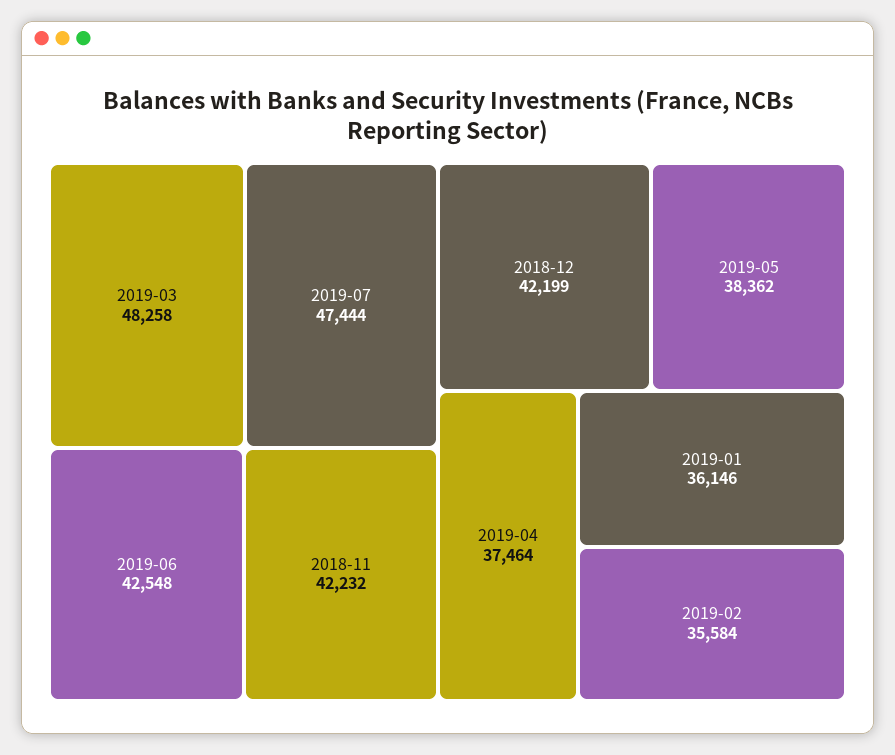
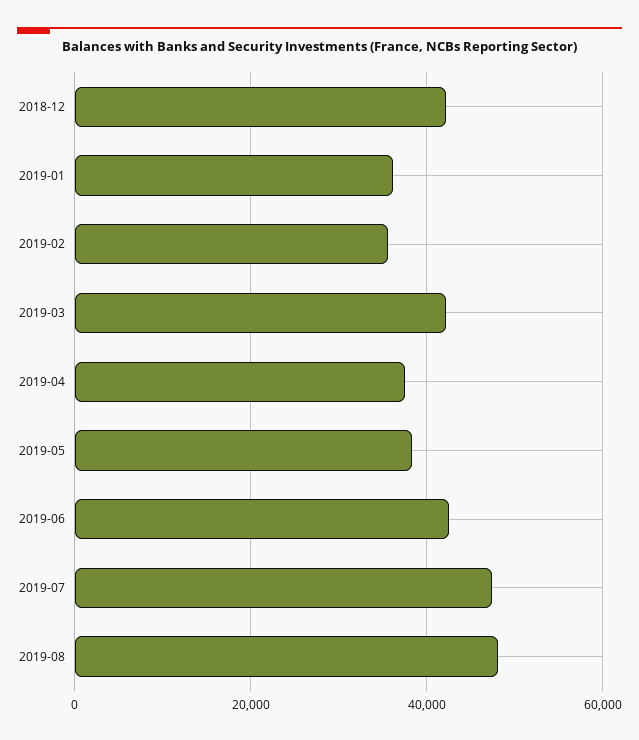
2019-03: 48258 -> 42000
2018-11: 42232 -> none
2019-08: none -> 48000

